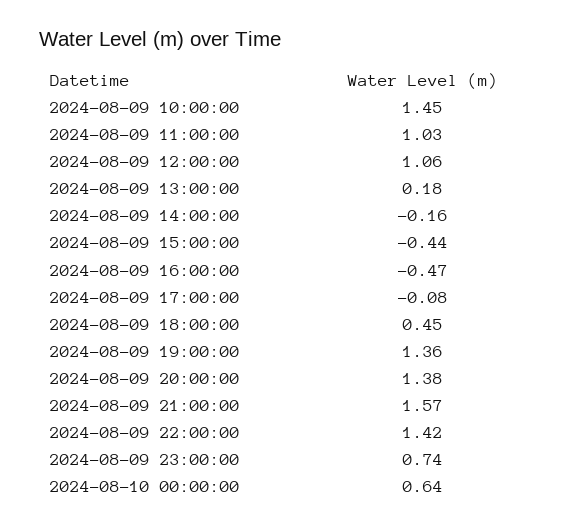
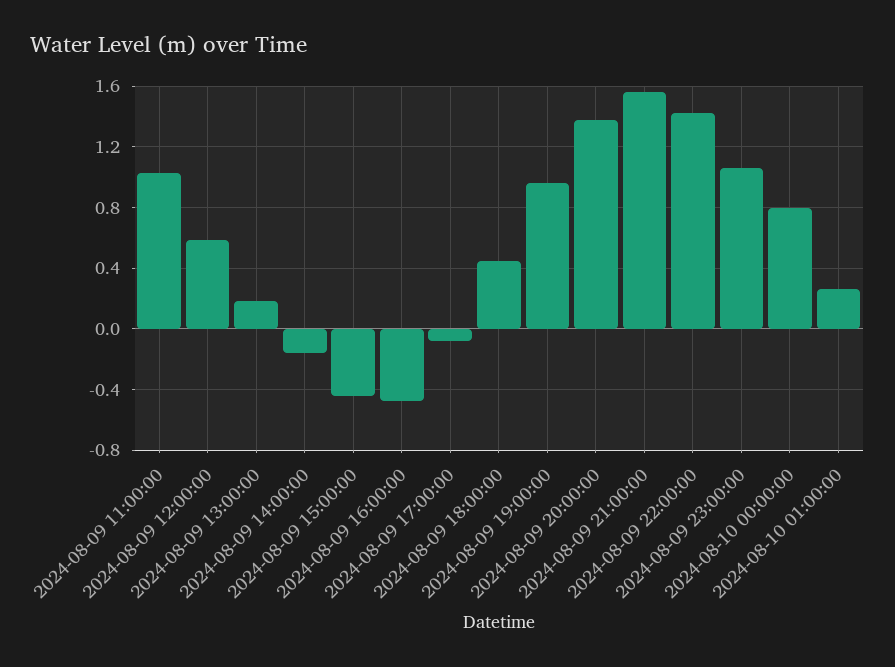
2024-08-09 10:00:00: 1.45 -> none
2024-08-09 12:00:00: 1.06 -> 0.6
2024-08-09 19:00:00: 1.36 -> 0.95
2024-08-09 23:00:00: 0.74 -> 1.05
2024-08-10 00:00:00: 0.64 -> 0.8
2024-08-10 01:00:00: none -> 0.25

